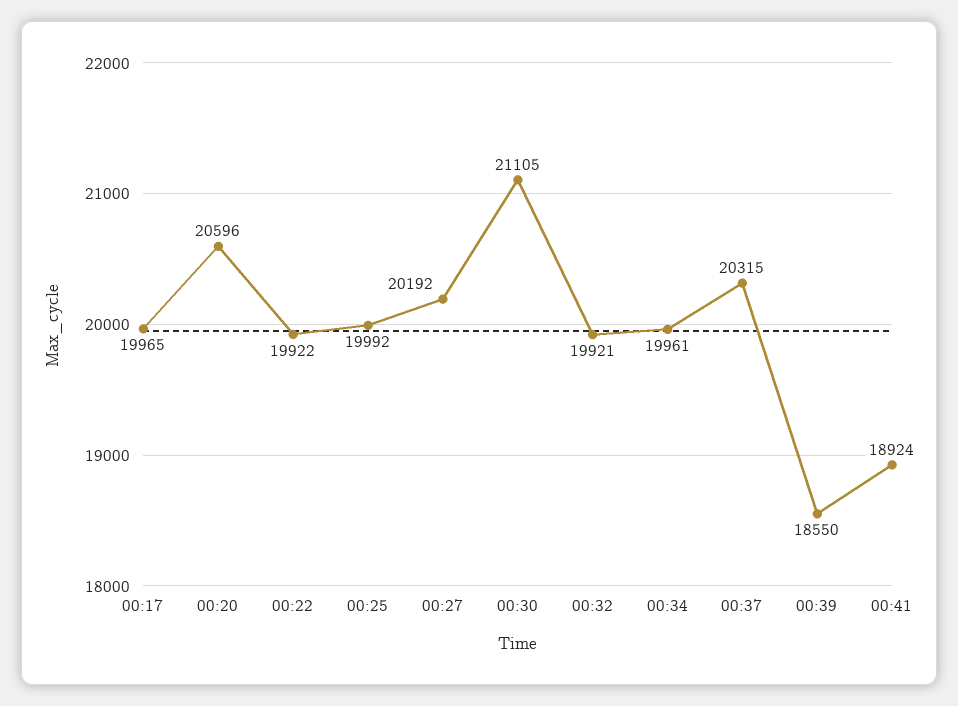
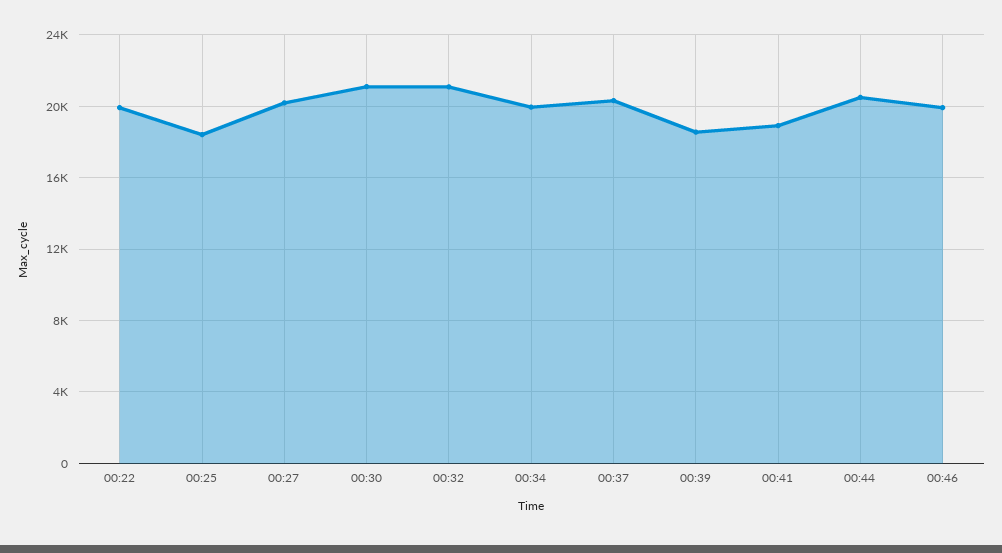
00:17: 19965 -> none
00:20: 20596 -> none
00:25: 19992 -> 18500
00:32: 19921 -> 21000
00:44: none -> 20500
00:46: none -> 20000

